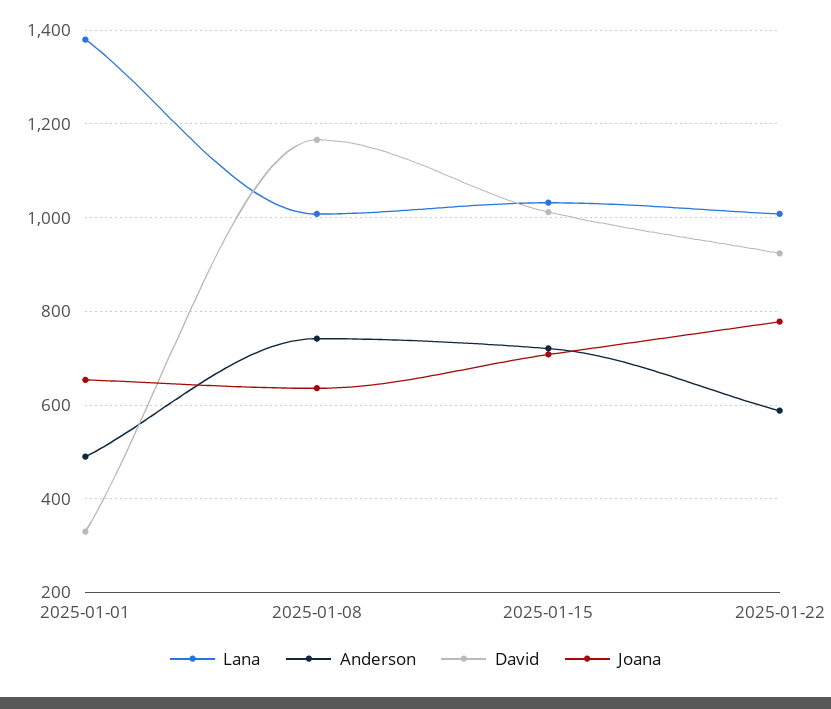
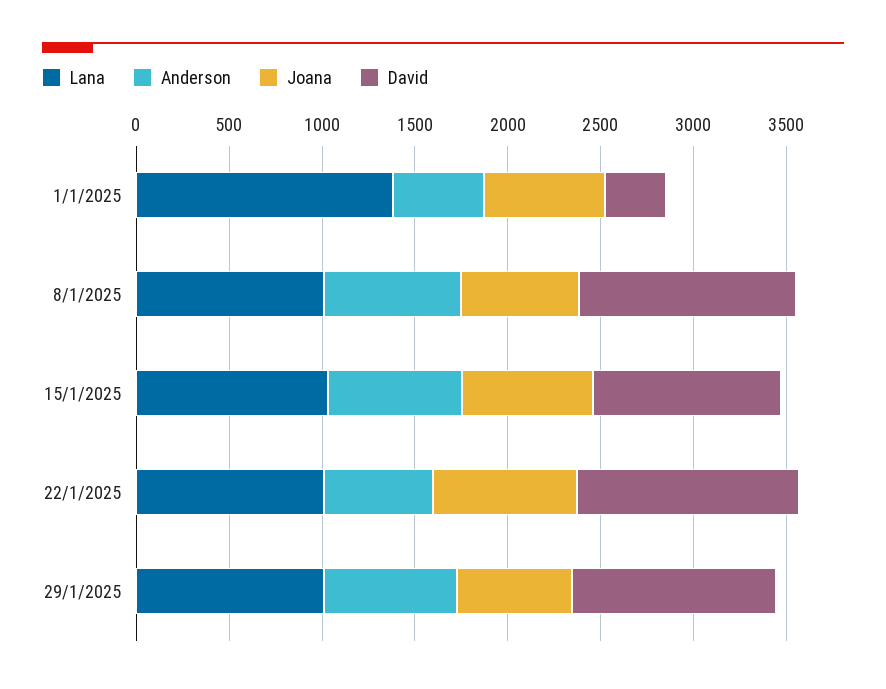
David, 2025-01-22: 920 -> 1200
Lana, 29/1/2025: none -> 1000
Anderson, 29/1/2025: none -> 700
Joana, 29/1/2025: none -> 600
David, 29/1/2025: none -> 1100

